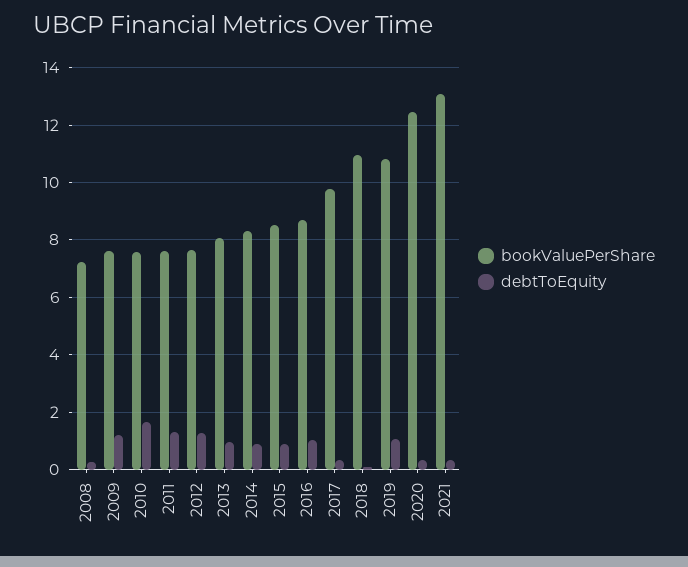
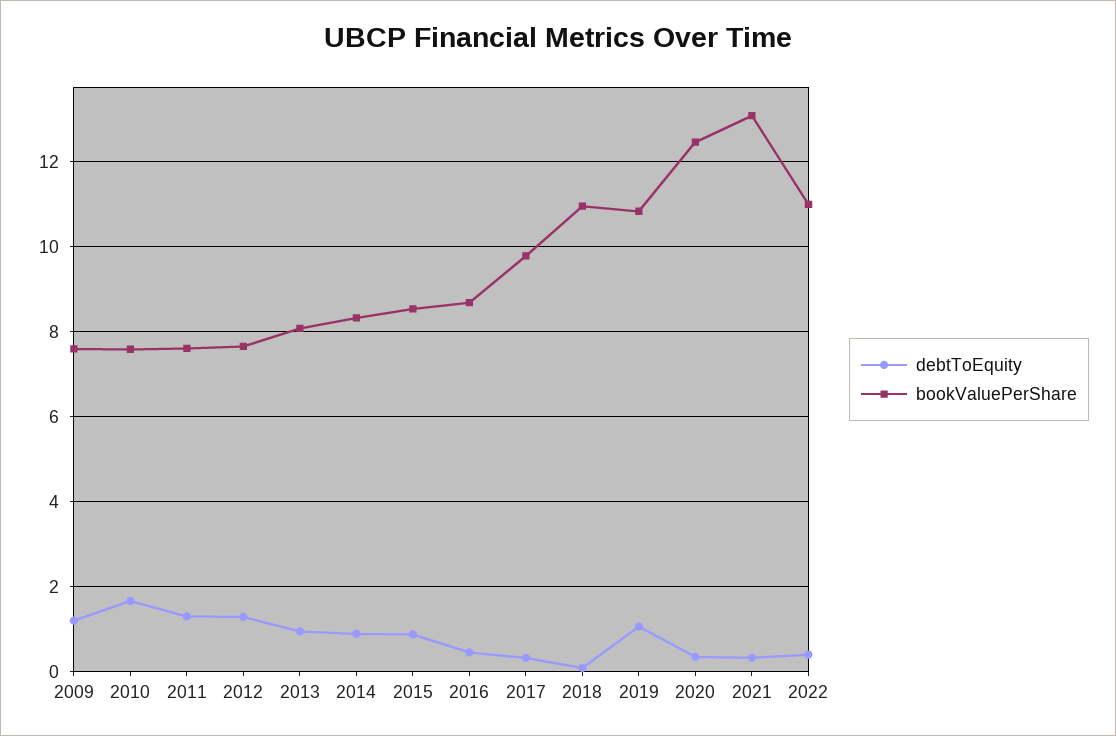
bookValuePerShare, 2008: 7.25 -> none
debtToEquity, 2008: 0.25 -> none
debtToEquity, 2016: 1 -> 0.4
debtToEquity, 2022: none -> 0.4
bookValuePerShare, 2022: none -> 11

